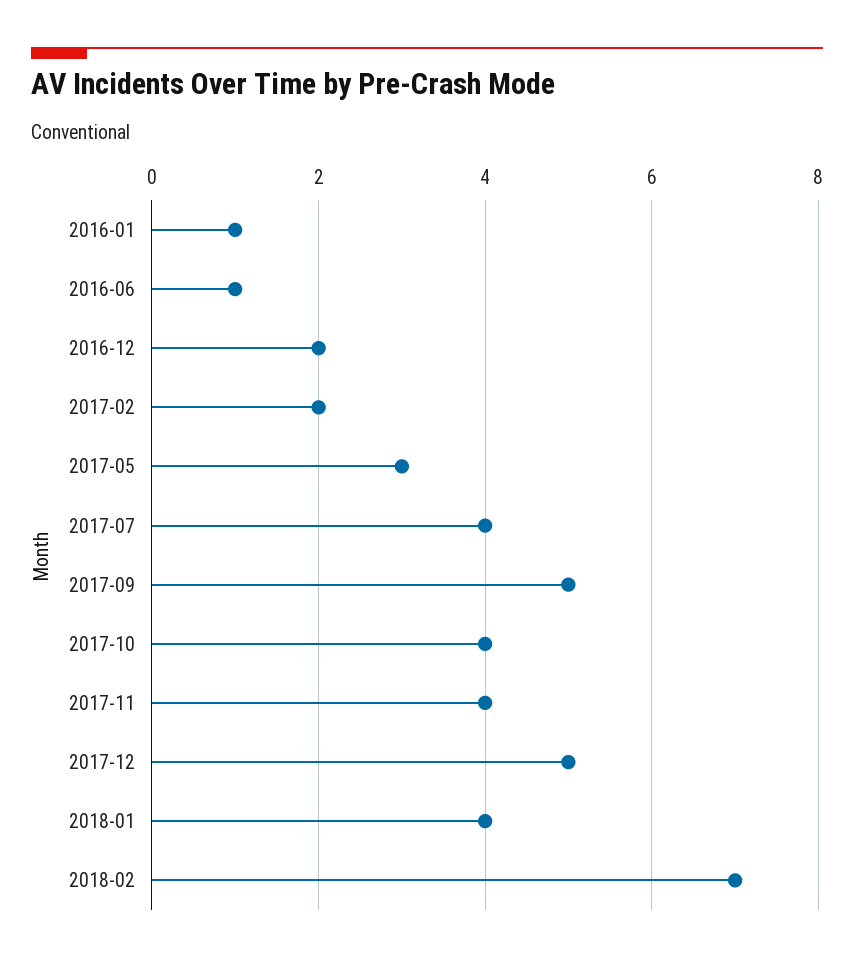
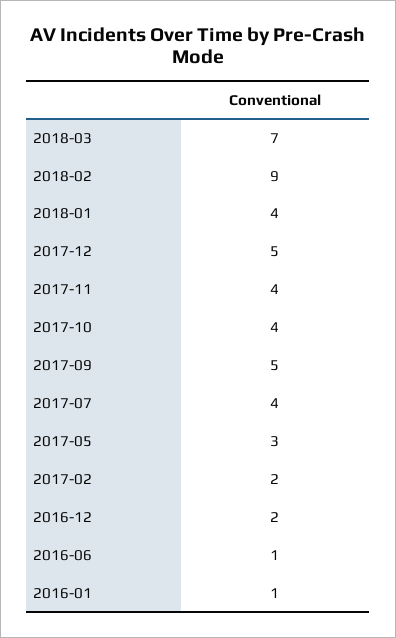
2018-02: 7 -> 9
2018-03: none -> 7

